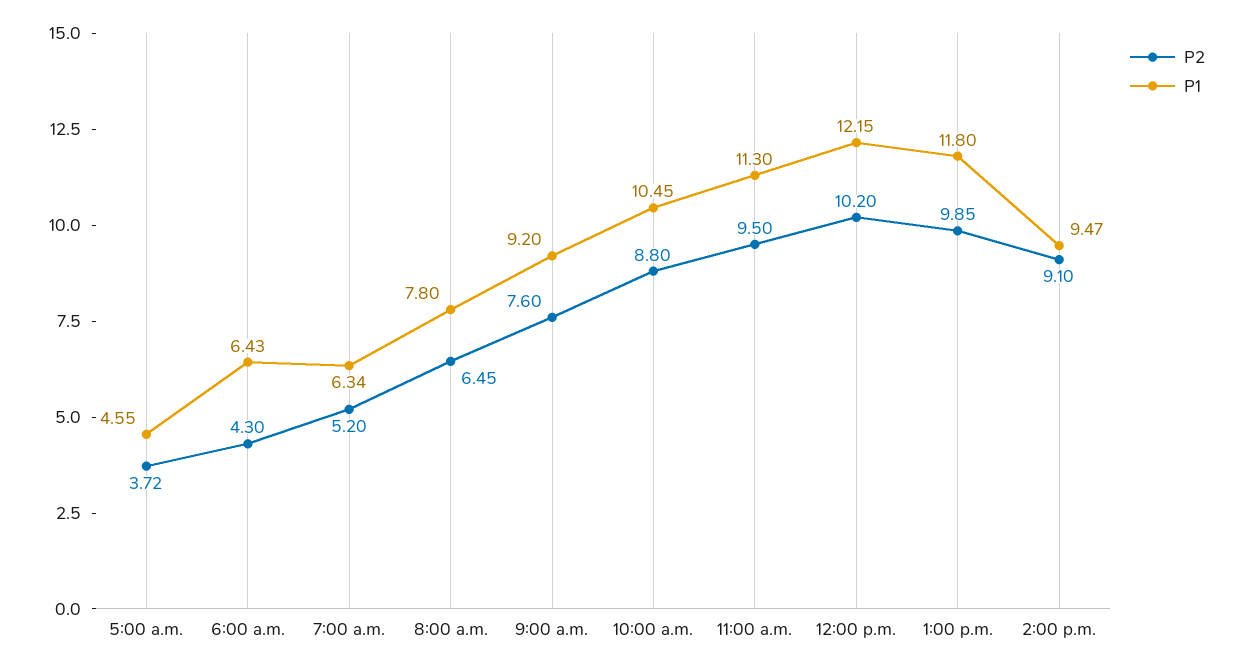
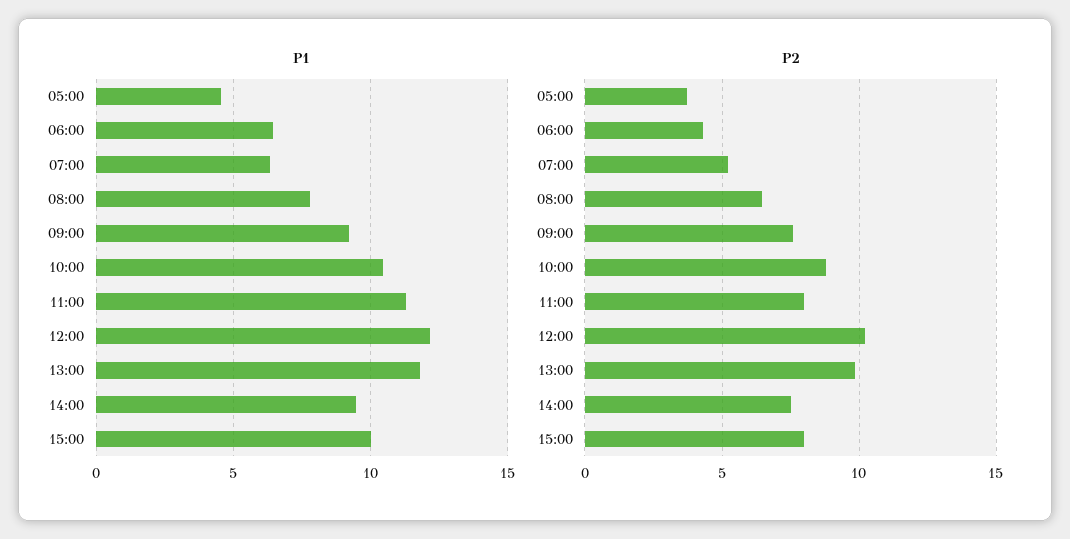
P2, 11:00 a.m.: 9.5 -> 8
P2, 2:00 p.m.: 9.1 -> 7.5
P1, 15:00: none -> 10
P2, 15:00: none -> 8

